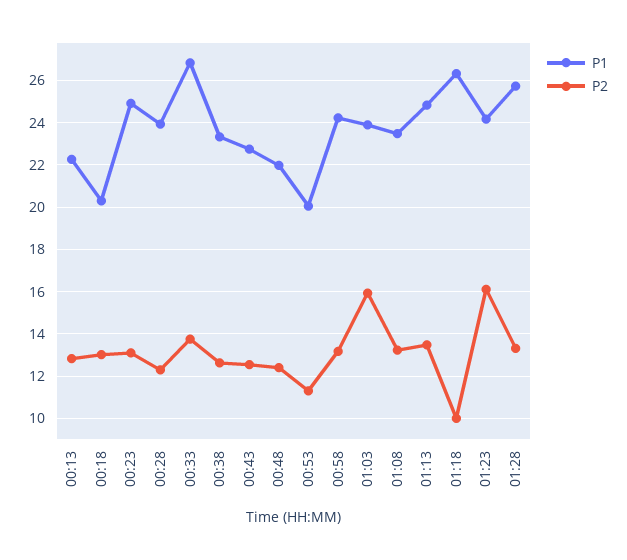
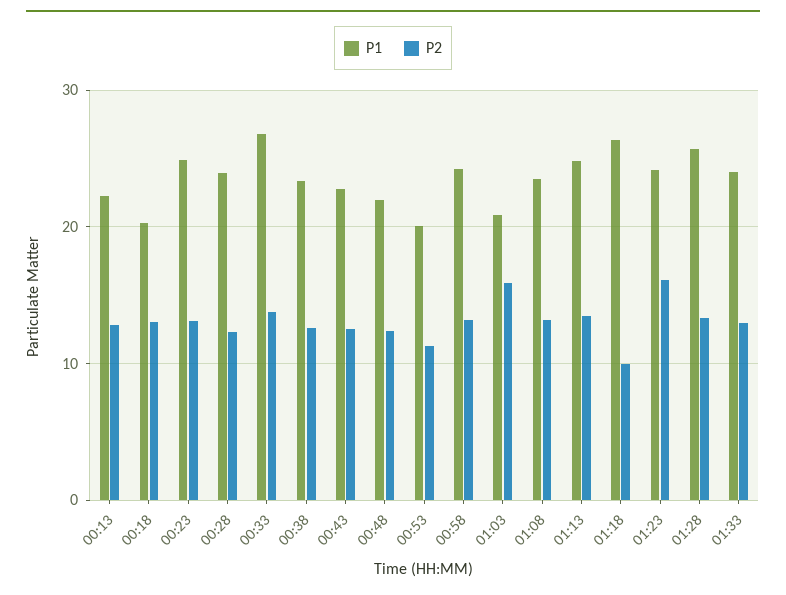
P1, 01:03: 24 -> 21
P1, 01:33: none -> 24
P2, 01:33: none -> 13

